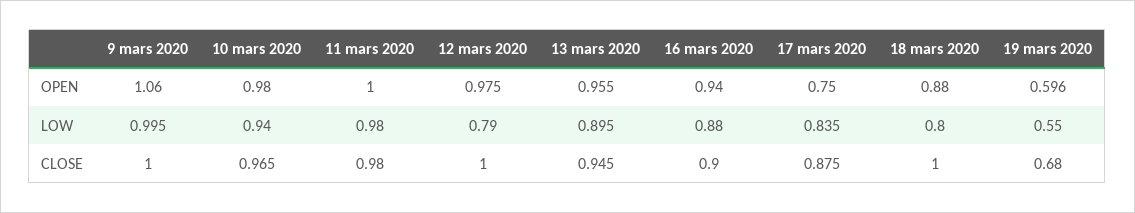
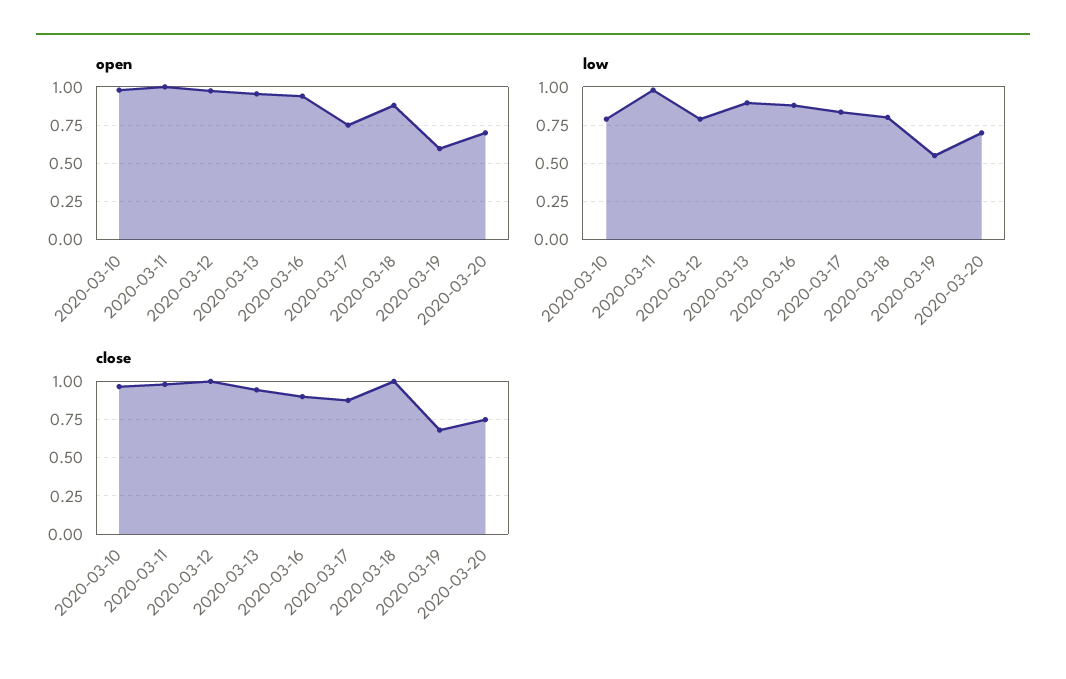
OPEN, 9 mars 2020: 1.06 -> none
LOW, 9 mars 2020: 0.995 -> none
LOW, 10 mars 2020: 0.94 -> 0.8
CLOSE, 9 mars 2020: 1 -> none
OPEN, 2020-03-20: none -> 0.7
LOW, 2020-03-20: none -> 0.7
CLOSE, 2020-03-20: none -> 0.75

